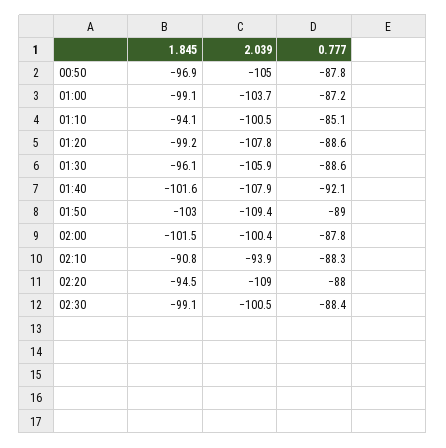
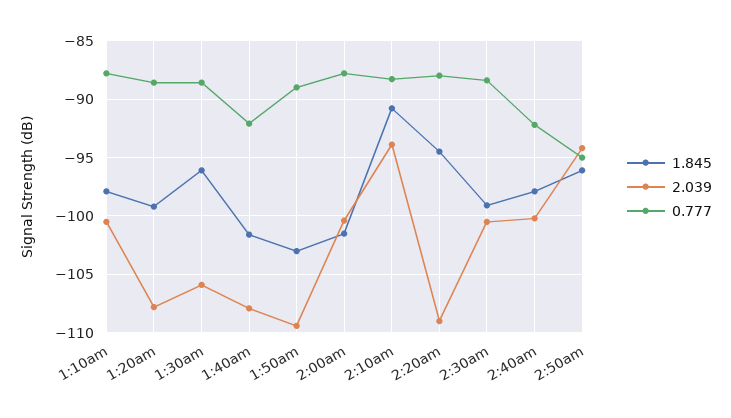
1.845, 00:50: -96.9 -> none
2.039, 00:50: -105 -> none
0.777, 00:50: -87.8 -> none
1.845, 01:00: -99.1 -> none
2.039, 01:00: -103.7 -> none
0.777, 01:00: -87.2 -> none
1.845, 01:10: -94.1 -> -98
0.777, 01:10: -85.1 -> -88
1.845, 2:40am: none -> -98
2.039, 2:40am: none -> -100
0.777, 2:40am: none -> -92
1.845, 2:50am: none -> -96
2.039, 2:50am: none -> -94
0.777, 2:50am: none -> -95

